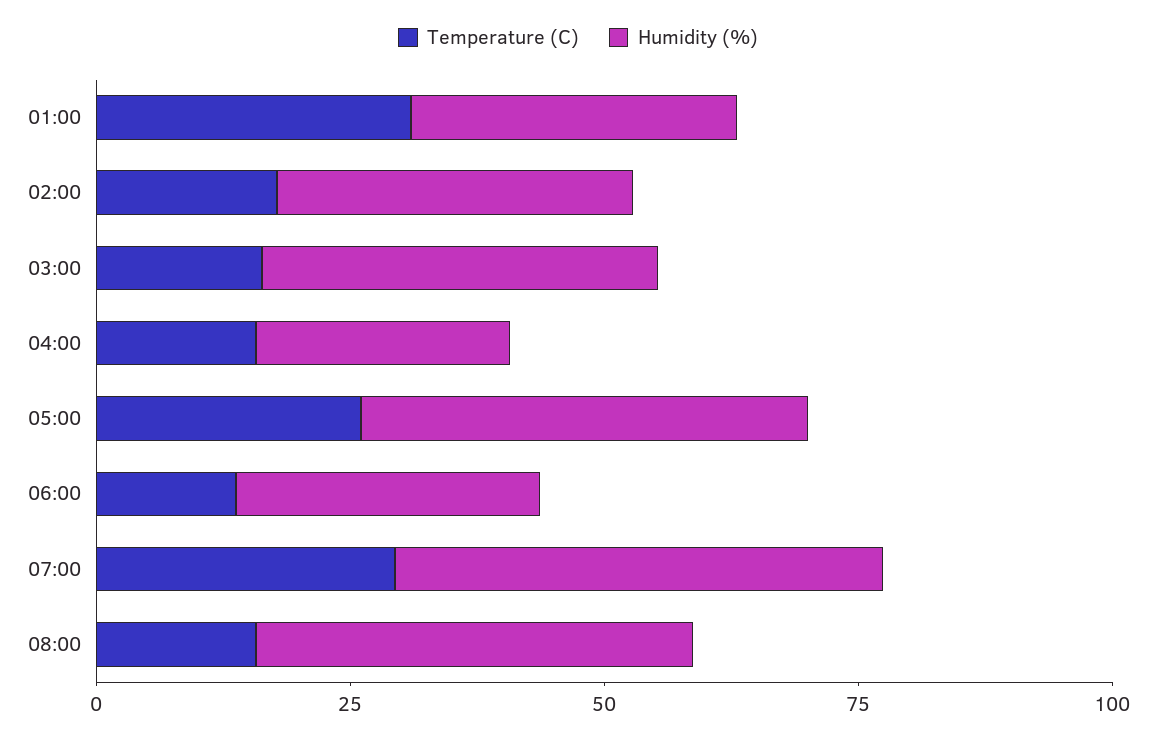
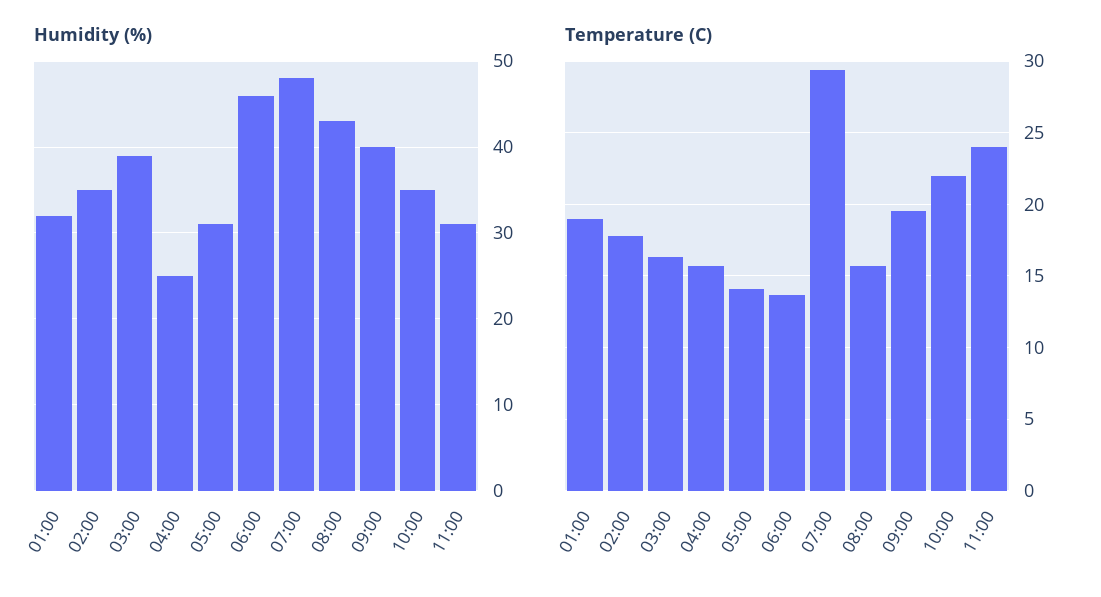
Temperature (C), 01:00: 30 -> 19
Temperature (C), 05:00: 25 -> 14
Humidity (%), 05:00: 45 -> 31
Humidity (%), 06:00: 30 -> 46
Humidity (%), 09:00: none -> 40
Humidity (%), 10:00: none -> 35
Humidity (%), 11:00: none -> 31
Temperature (C), 09:00: none -> 19.5
Temperature (C), 10:00: none -> 22
Temperature (C), 11:00: none -> 24

